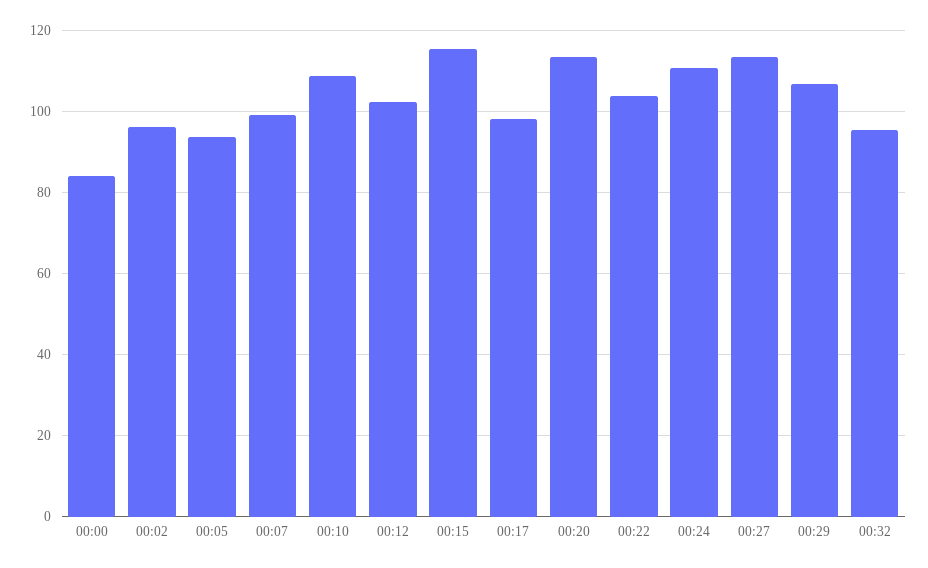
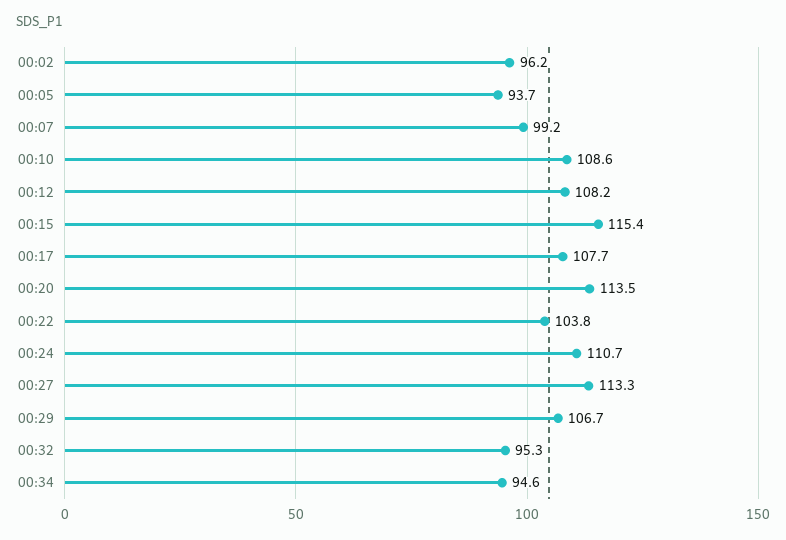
00:00: 84 -> none
00:12: 102 -> 108.2
00:17: 98 -> 107.7
00:34: none -> 94.6

